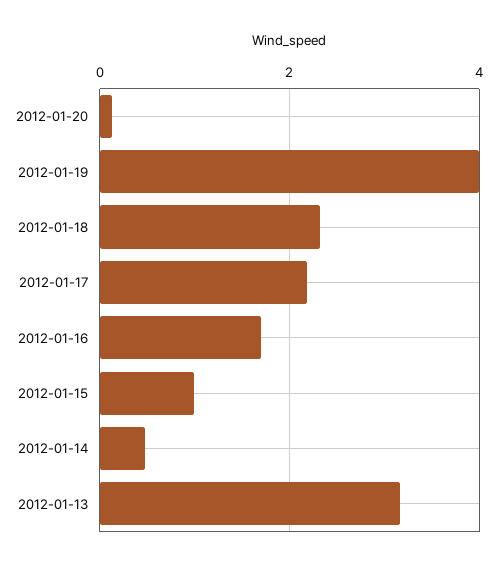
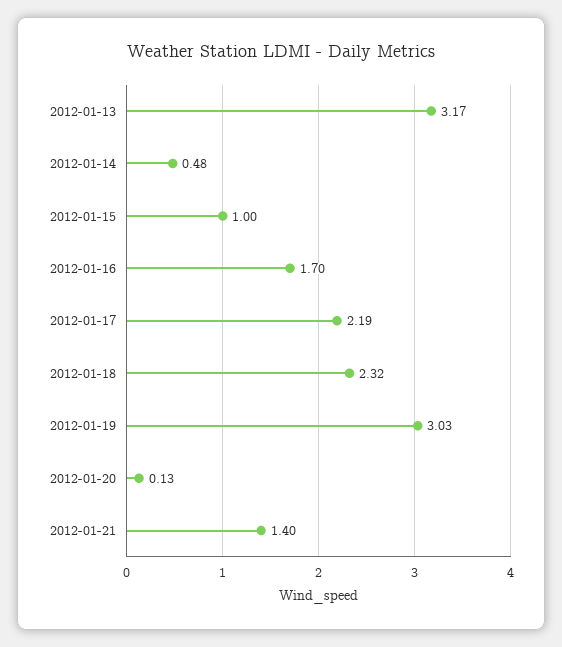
2012-01-19: 4 -> 3.03
2012-01-21: none -> 1.4

